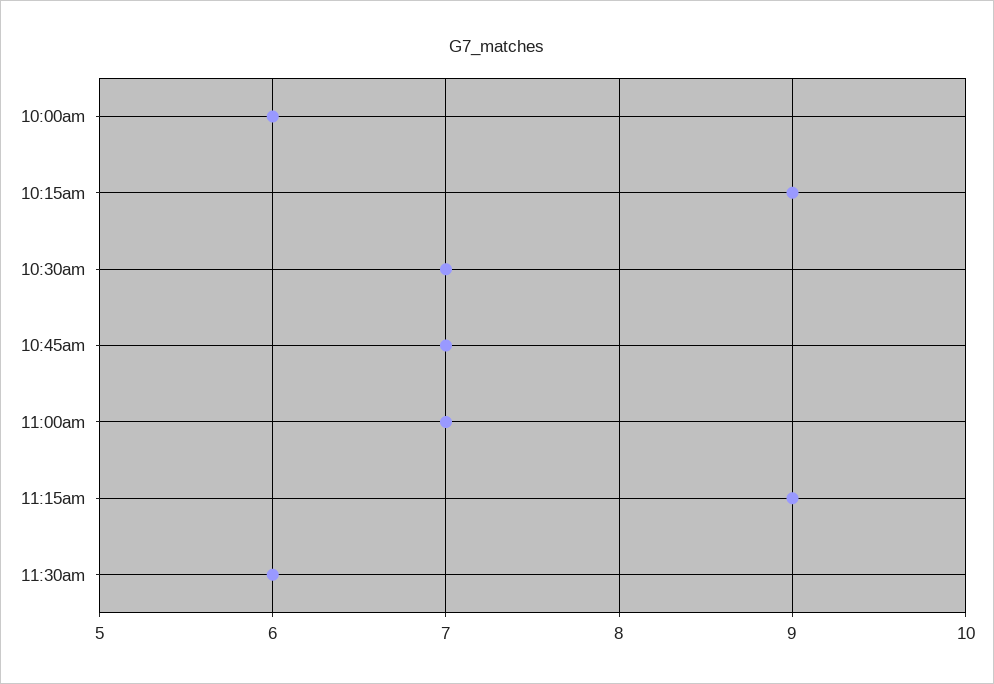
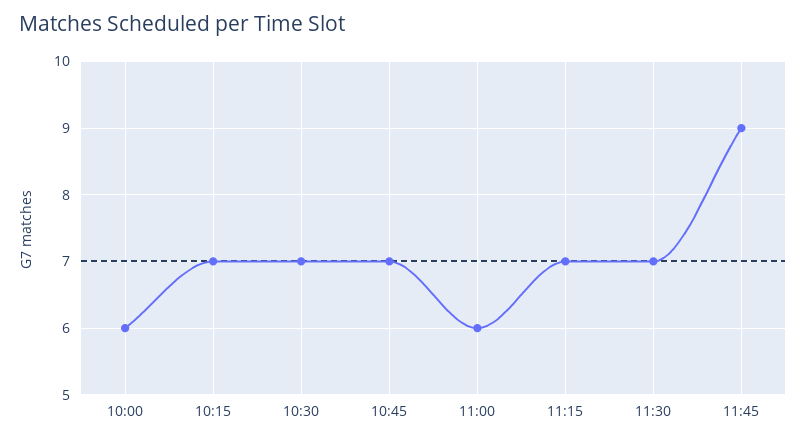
10:15am: 9 -> 7
11:00am: 7 -> 6
11:15am: 9 -> 7
11:30am: 6 -> 7
11:45: none -> 9

